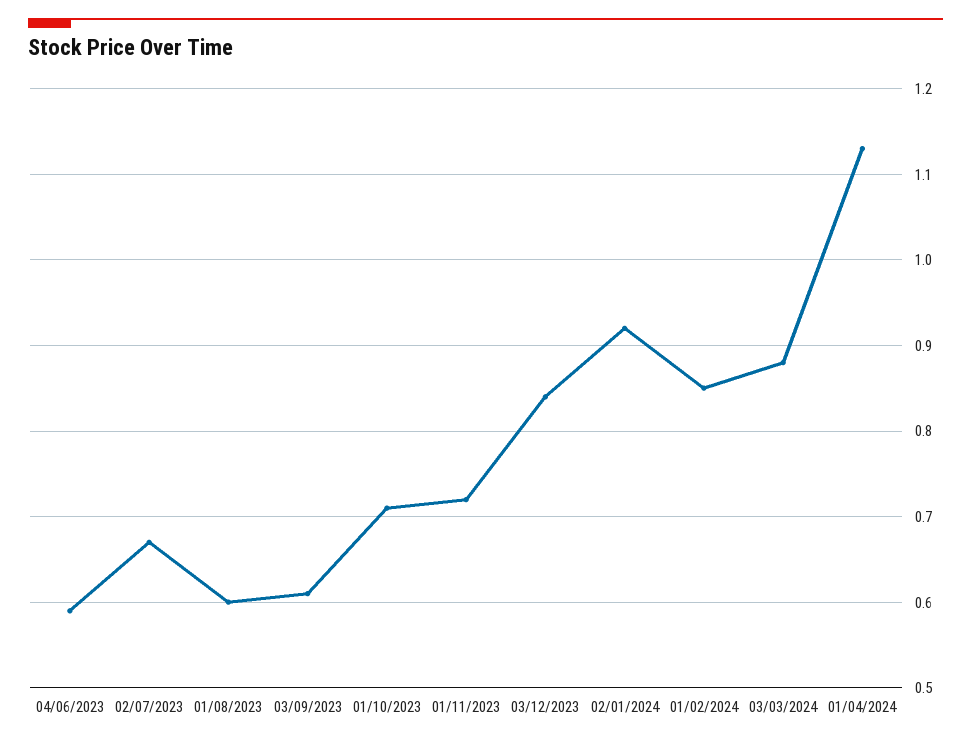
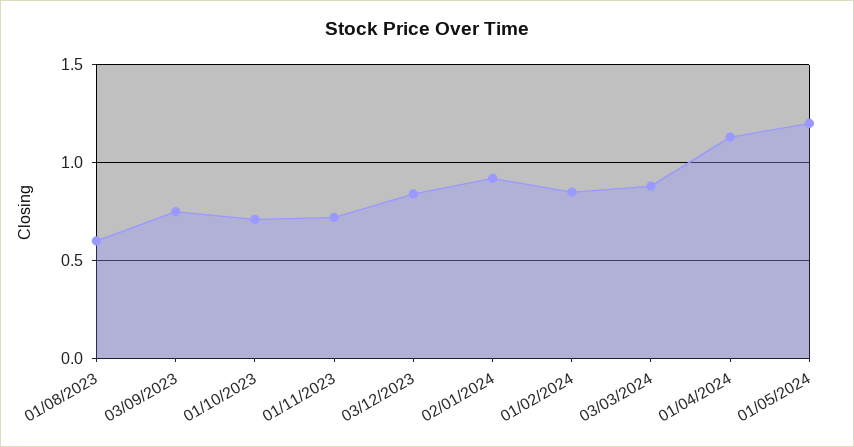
04/06/2023: 0.59 -> none
02/07/2023: 0.67 -> none
03/09/2023: 0.61 -> 0.75
01/05/2024: none -> 1.2

